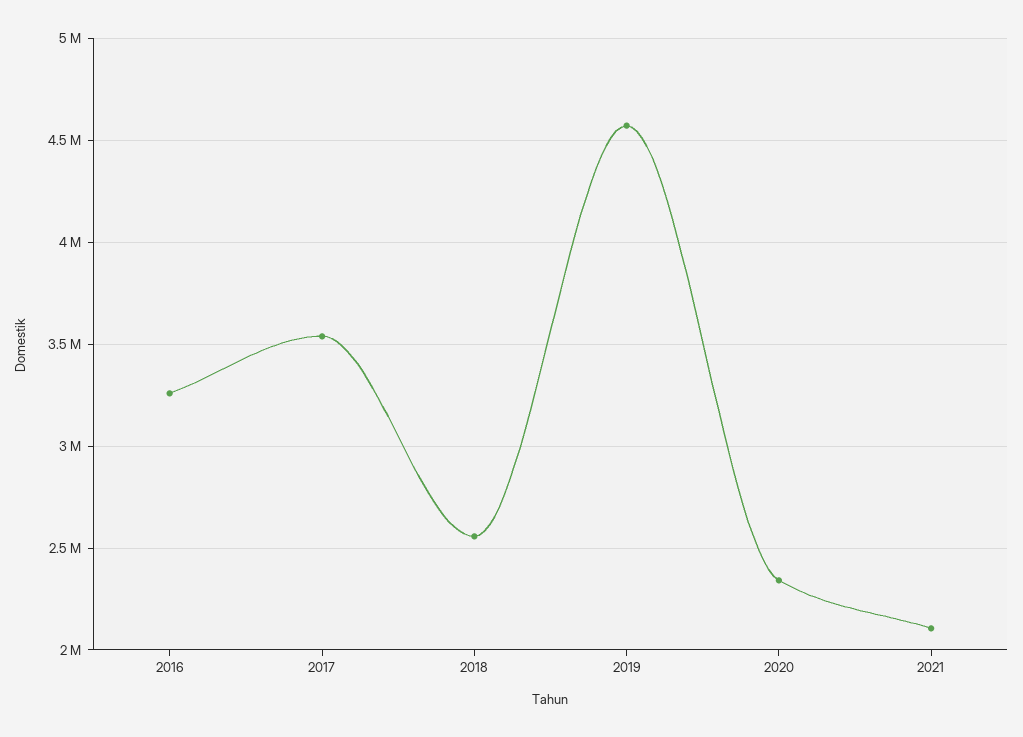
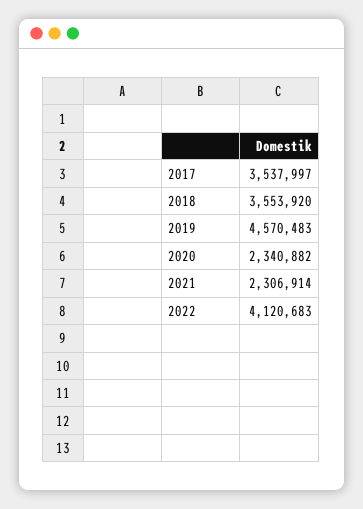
2016: 3250000 -> none
2018: 2550000 -> 3553920
2021: 2100000 -> 2306914
2022: none -> 4120683

